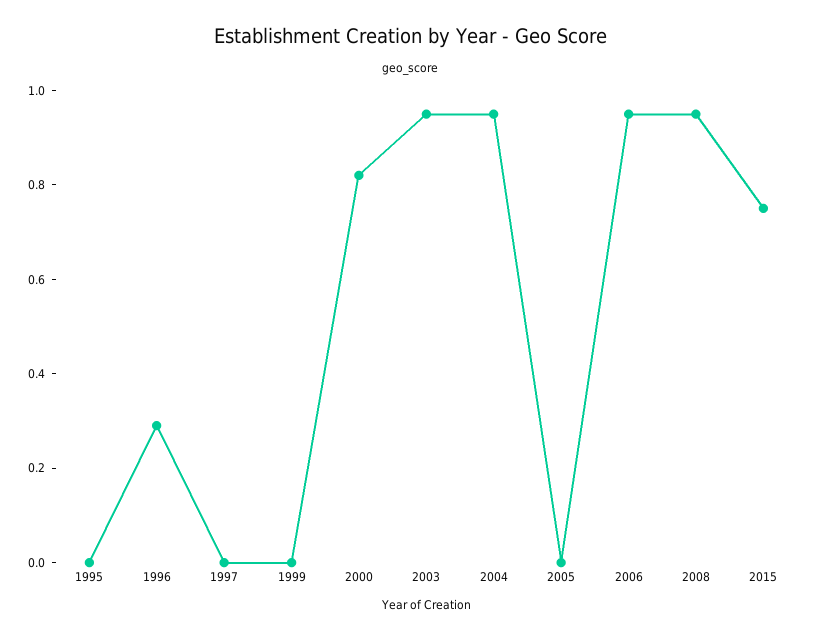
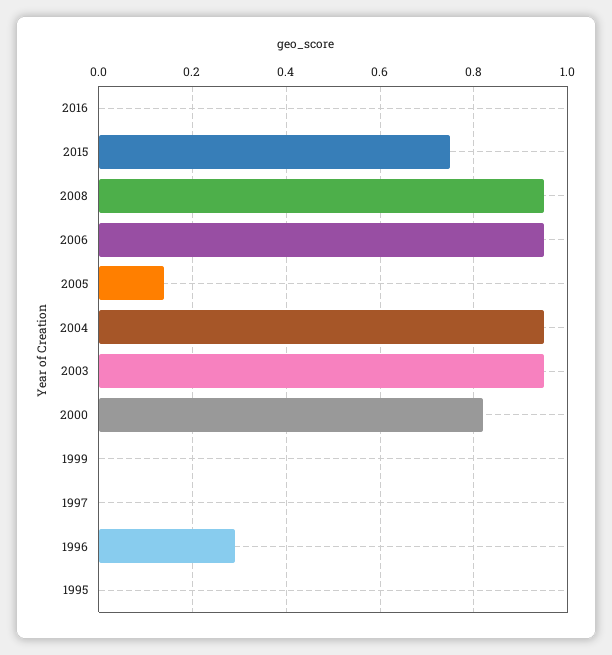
2005: 0 -> 0.15
2016: none -> 0

